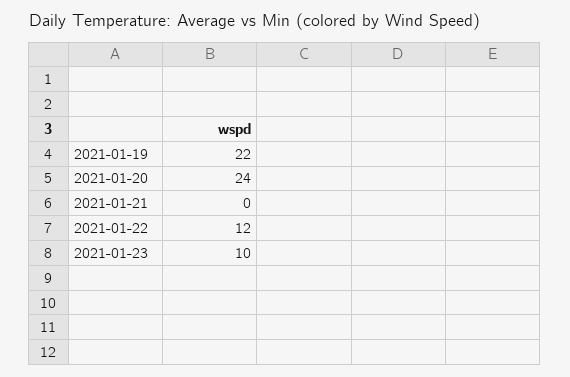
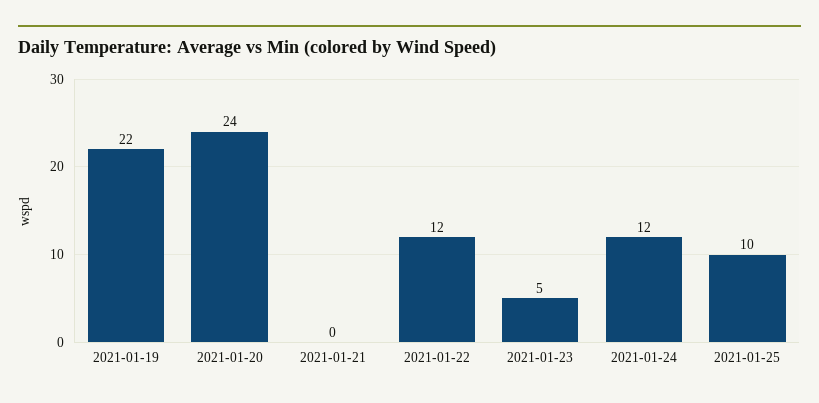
2021-01-23: 10 -> 5
2021-01-24: none -> 12
2021-01-25: none -> 10

